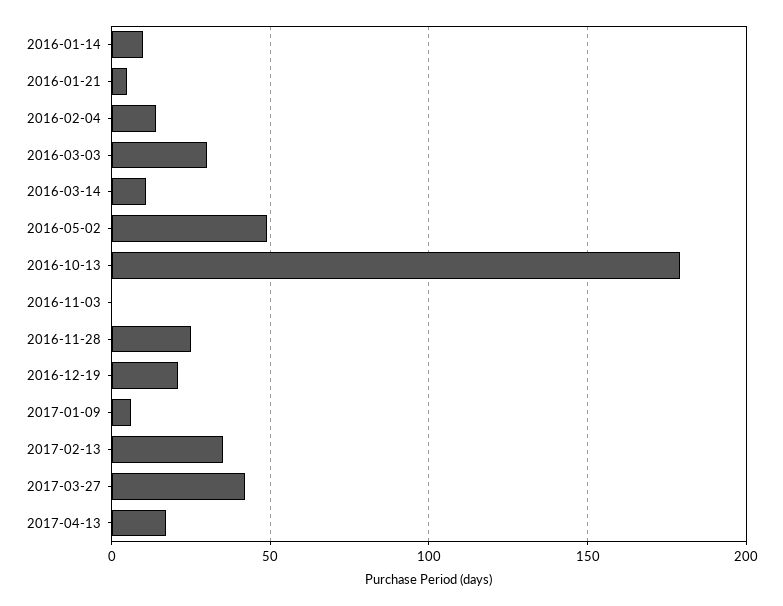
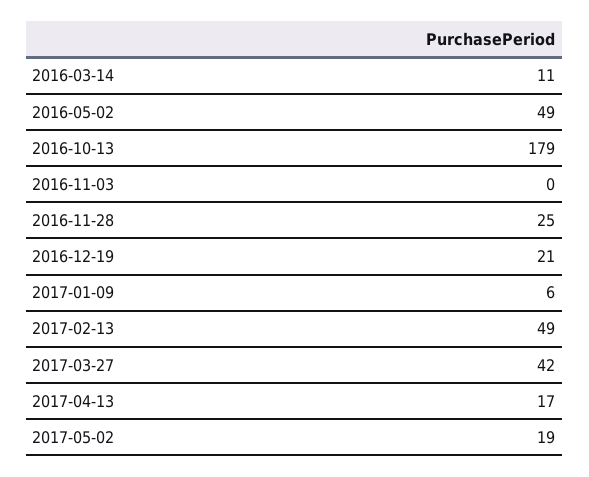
2016-01-14: 10 -> none
2016-01-21: 5 -> none
2016-02-04: 15 -> none
2016-03-03: 30 -> none
2017-02-13: 35 -> 49
2017-05-02: none -> 19

